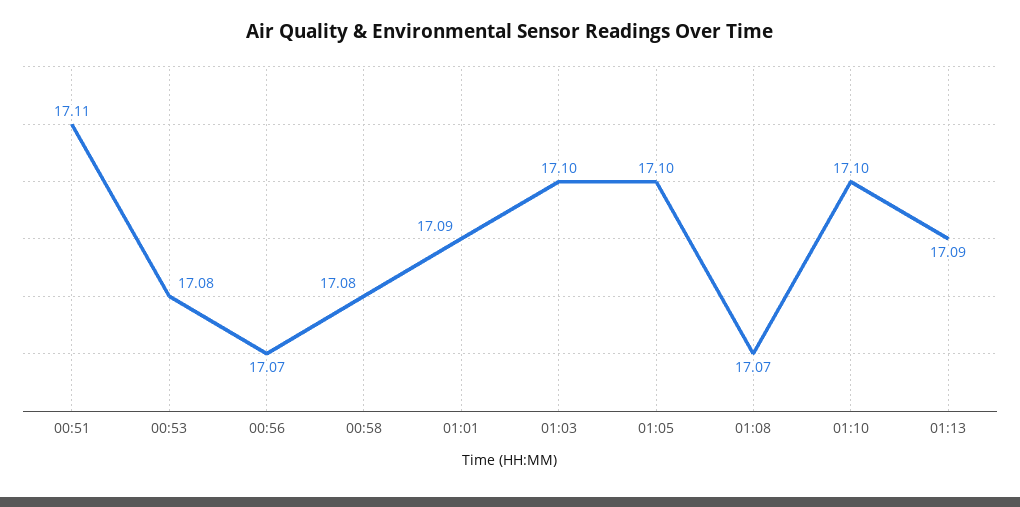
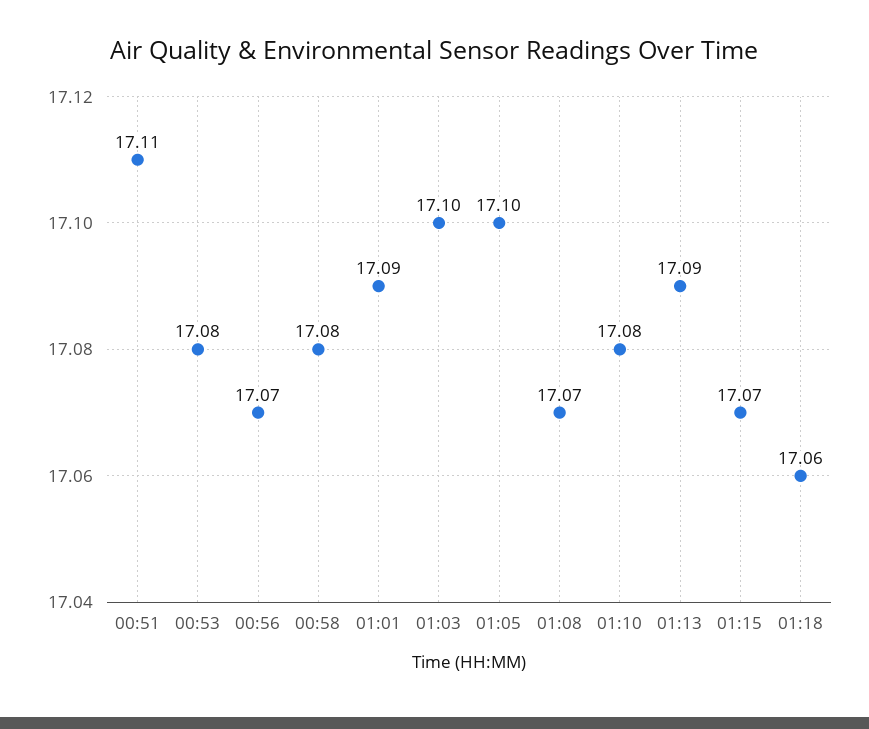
01:10: 17.1 -> 17.08
01:15: none -> 17.07
01:18: none -> 17.06

